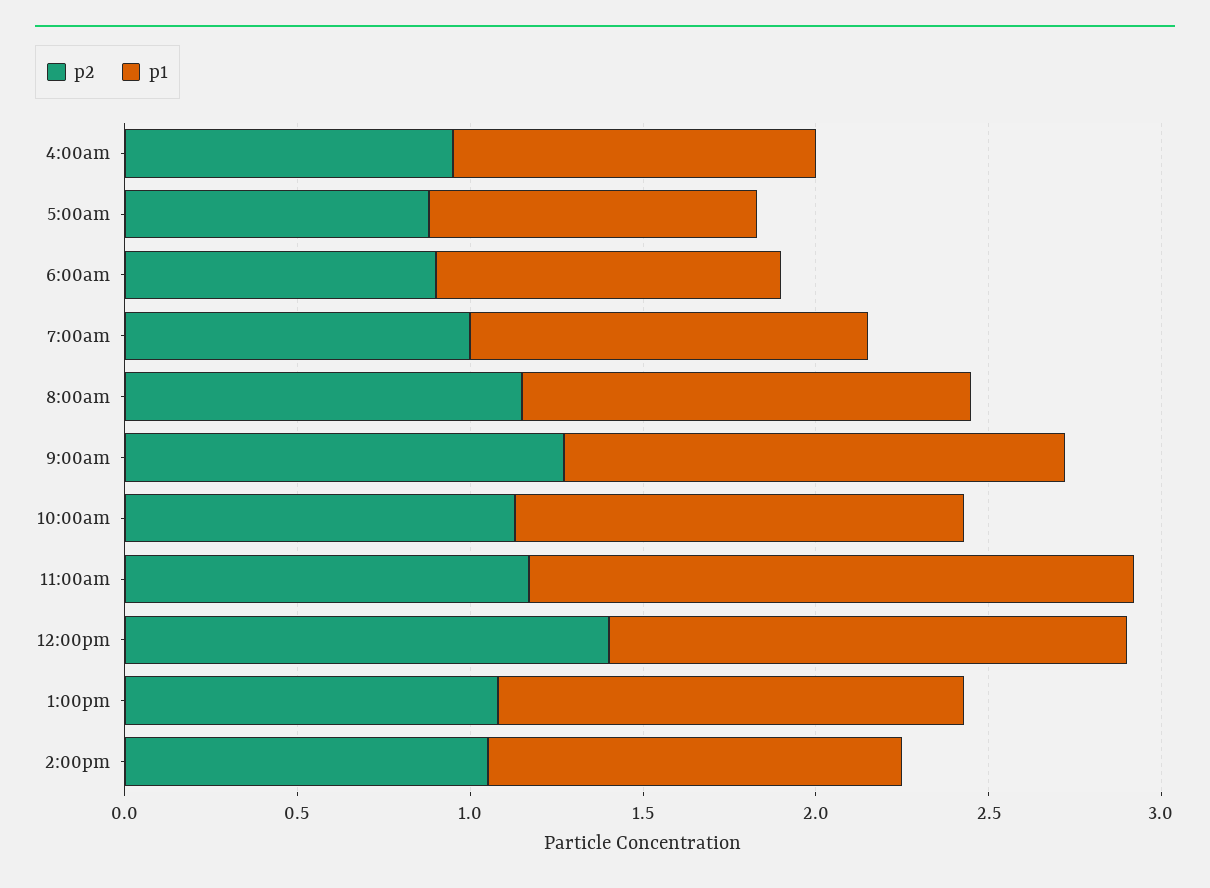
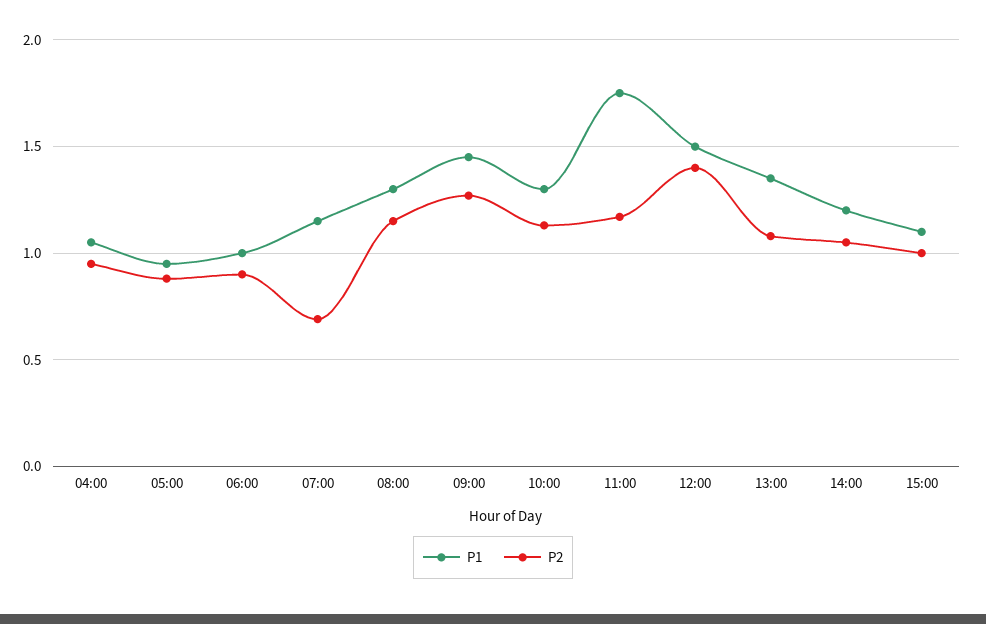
p2, 7:00am: 1 -> 0.7
p1, 15:00: none -> 1.1
p2, 15:00: none -> 1

